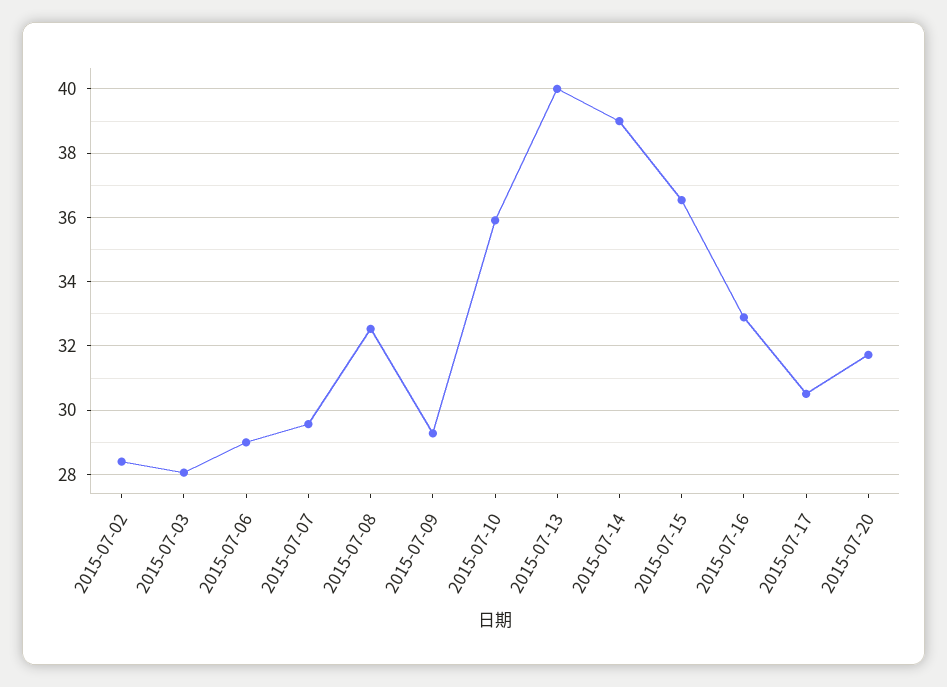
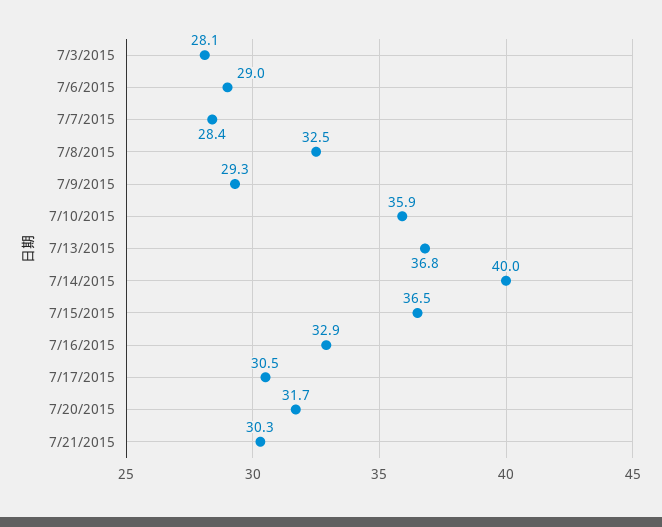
2015-07-02: 28.4 -> none
2015-07-07: 29.6 -> 28.4
2015-07-13: 40 -> 36.8
2015-07-14: 39 -> 40
7/21/2015: none -> 30.3

